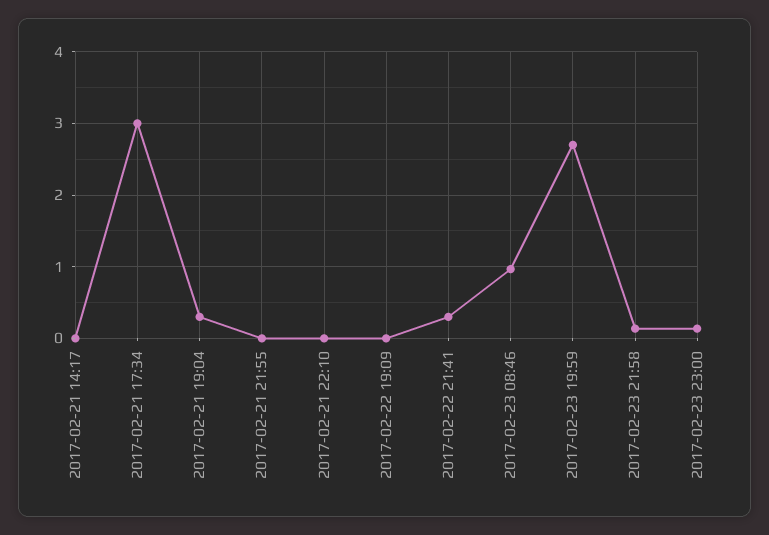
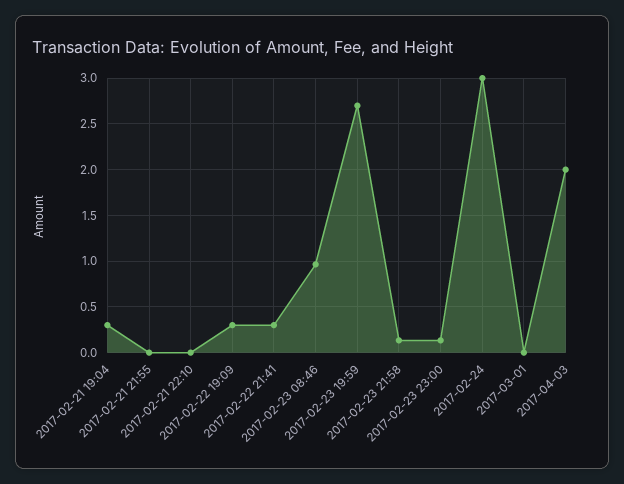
2017-02-21 14:17: 0 -> none
2017-02-21 17:34: 3 -> none
2017-02-22 19:09: 0 -> 0.3
2017-02-24: none -> 3
2017-03-01: none -> 0
2017-04-03: none -> 2

